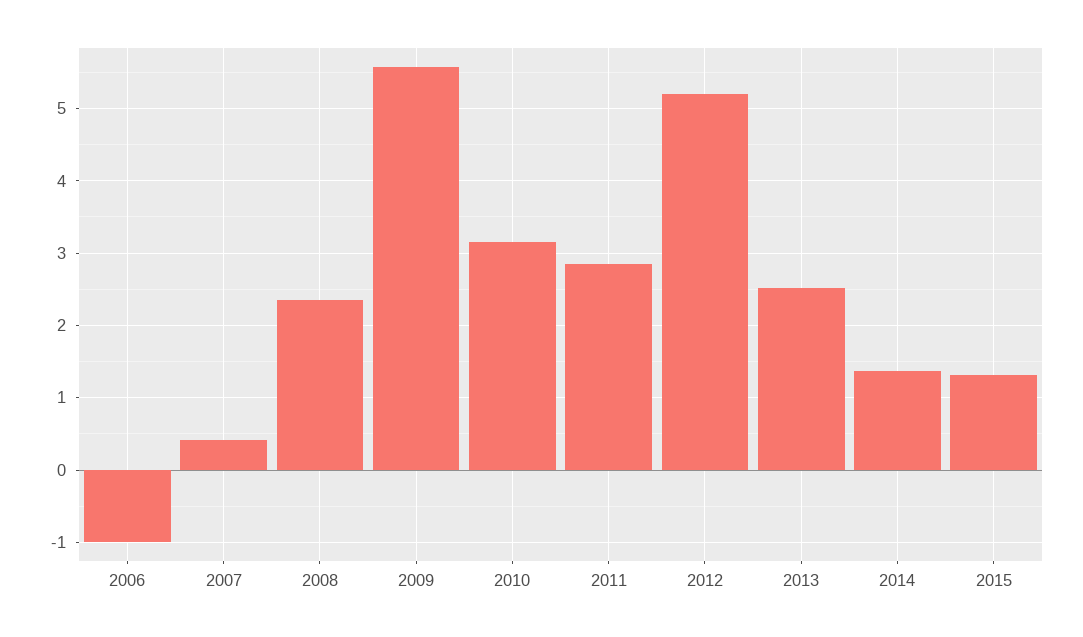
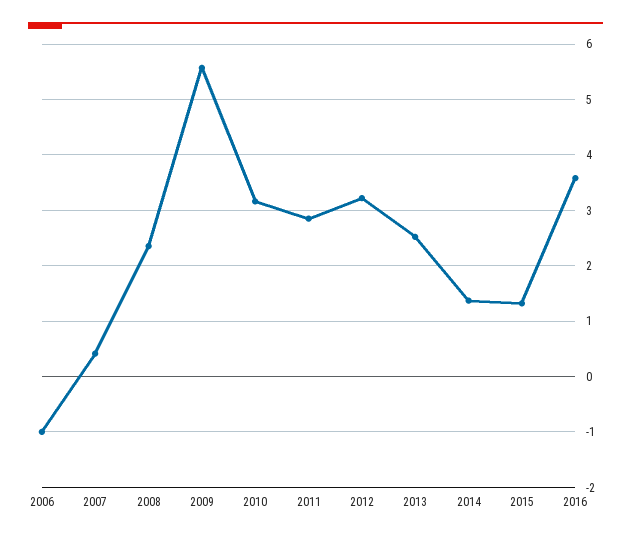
2012: 5.2 -> 3.2
2016: none -> 3.6

